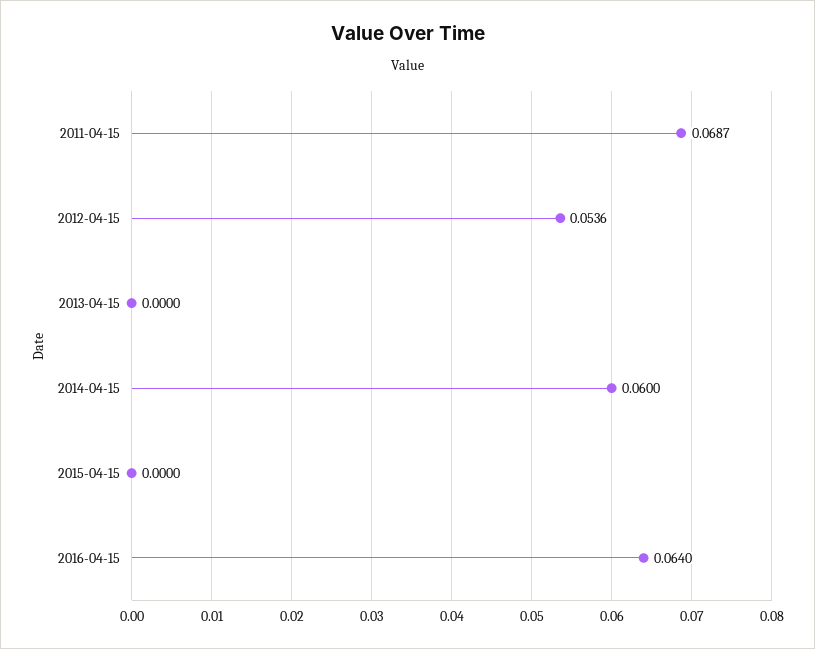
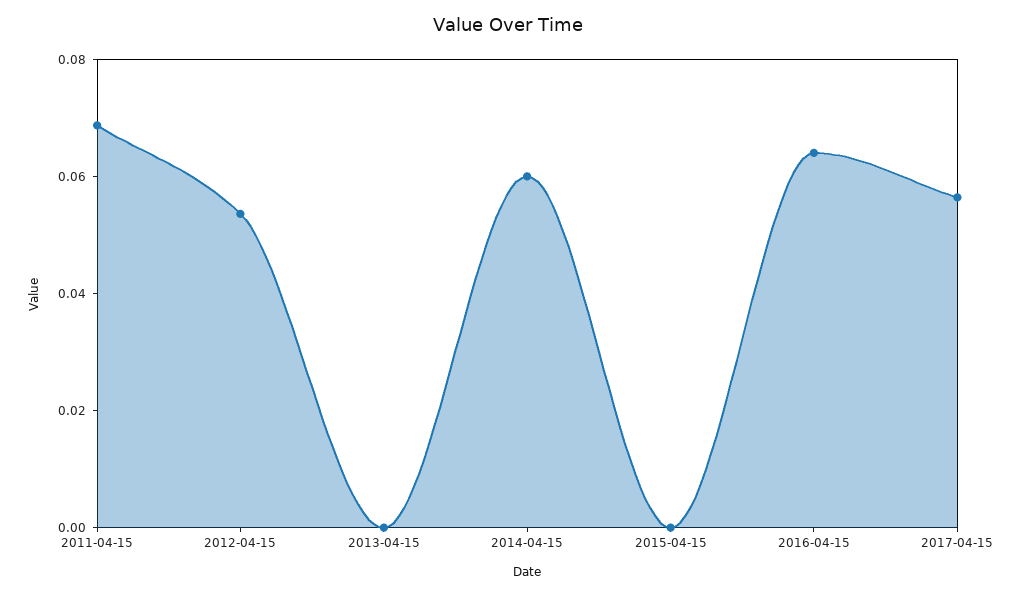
2017-04-15: none -> 0.055

